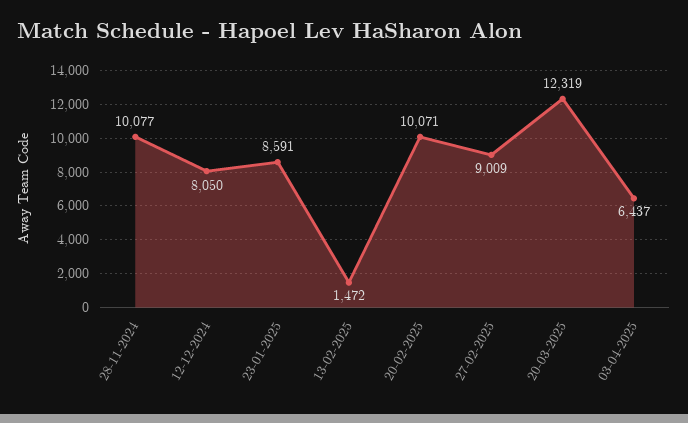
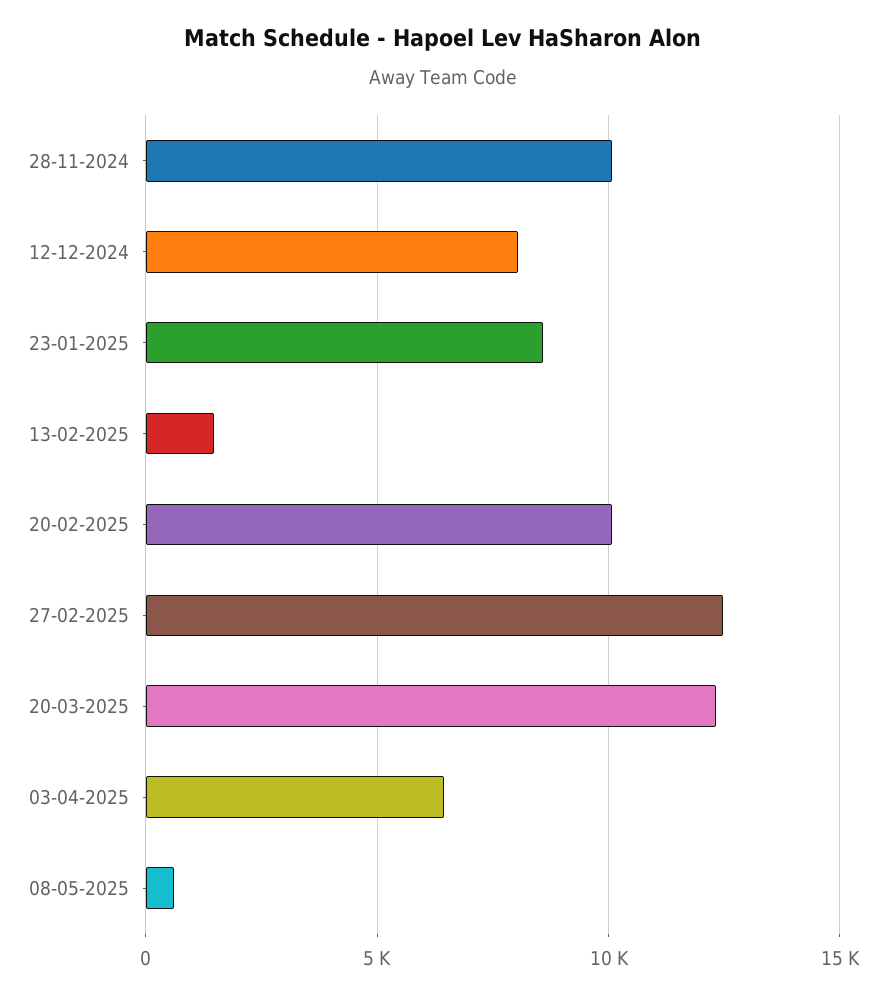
27-02-2025: 9009 -> 12500
08-05-2025: none -> 500

